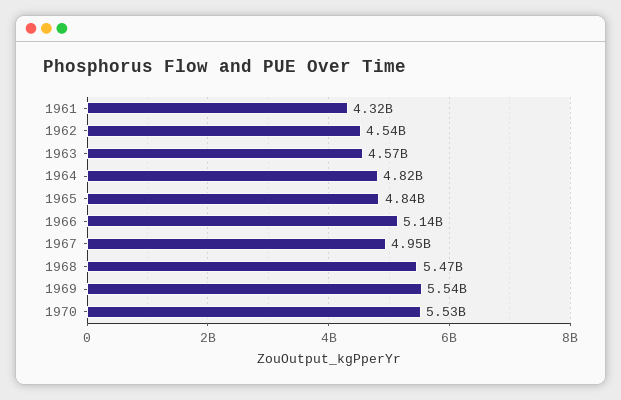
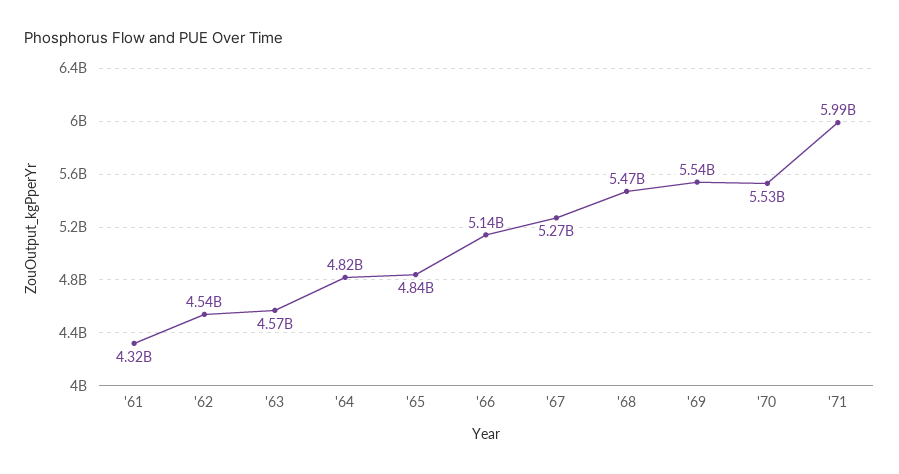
1967: 4950000000 -> 5270000000
'71: none -> 5990000000

